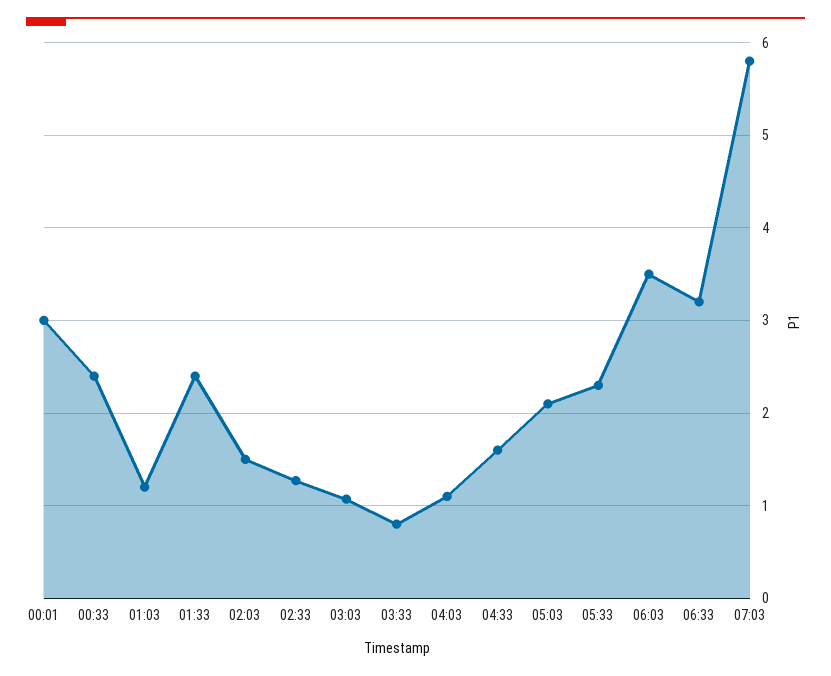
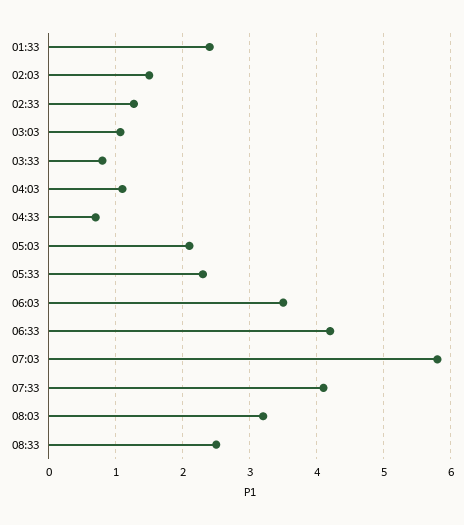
00:01: 3 -> none
00:33: 2.4 -> none
01:03: 1.2 -> none
04:33: 1.6 -> 0.7
06:33: 3.2 -> 4.2
07:33: none -> 4.1
08:03: none -> 3.2
08:33: none -> 2.5

